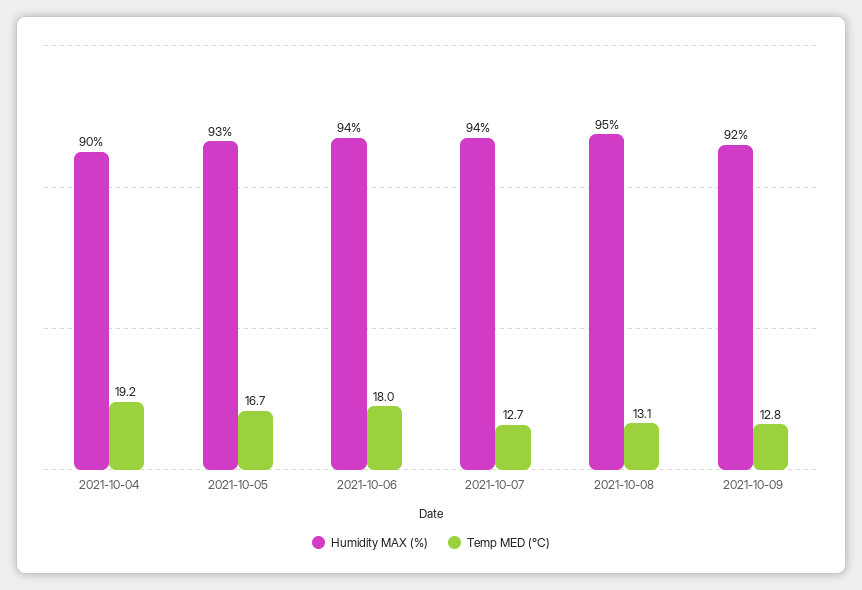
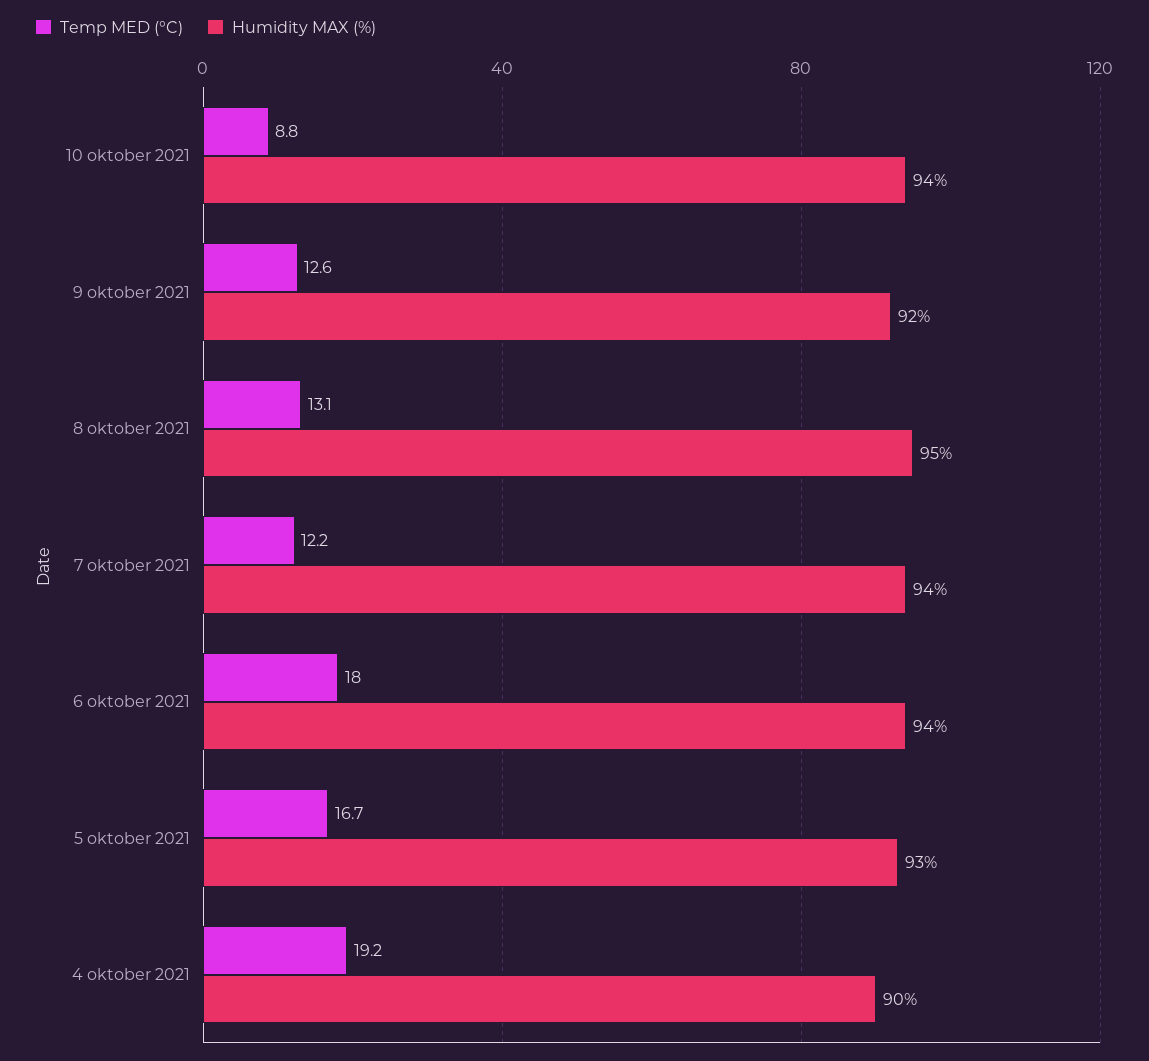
Temp MED (°C), 2021-10-07: 12.7 -> 12.2
Temp MED (°C), 2021-10-09: 12.8 -> 12.6
Temp MED (°C), 10 oktober 2021: none -> 8.8
Humidity MAX (%), 10 oktober 2021: none -> 94

